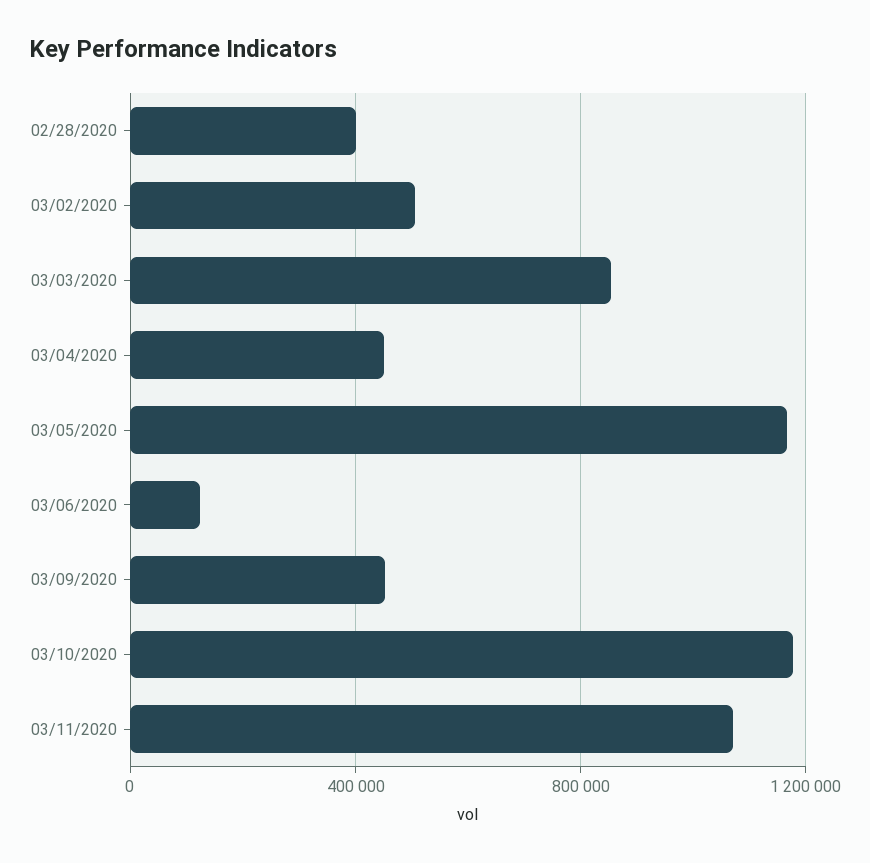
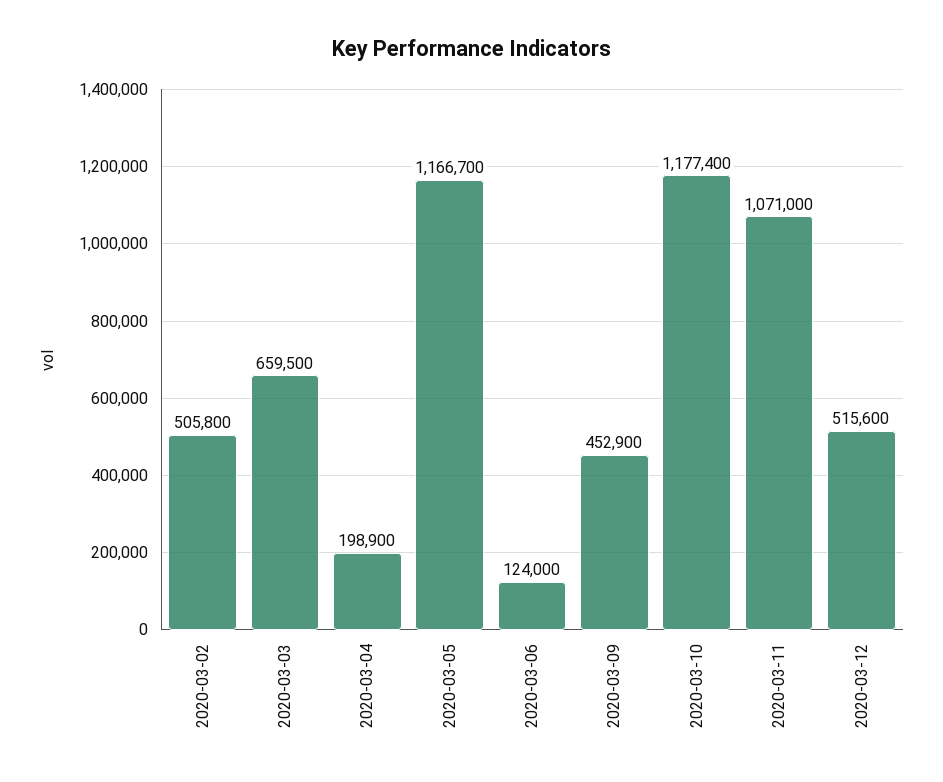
02/28/2020: 400000 -> none
03/03/2020: 850000 -> 659500
03/04/2020: 450000 -> 198900
2020-03-12: none -> 515600

